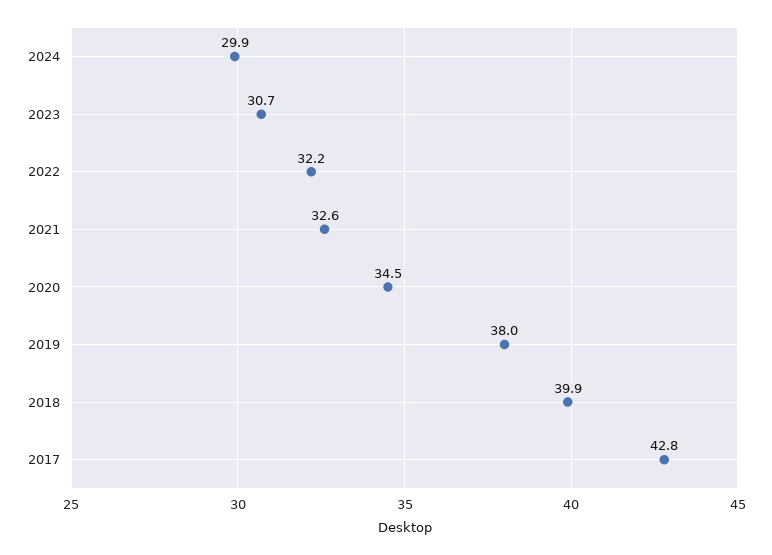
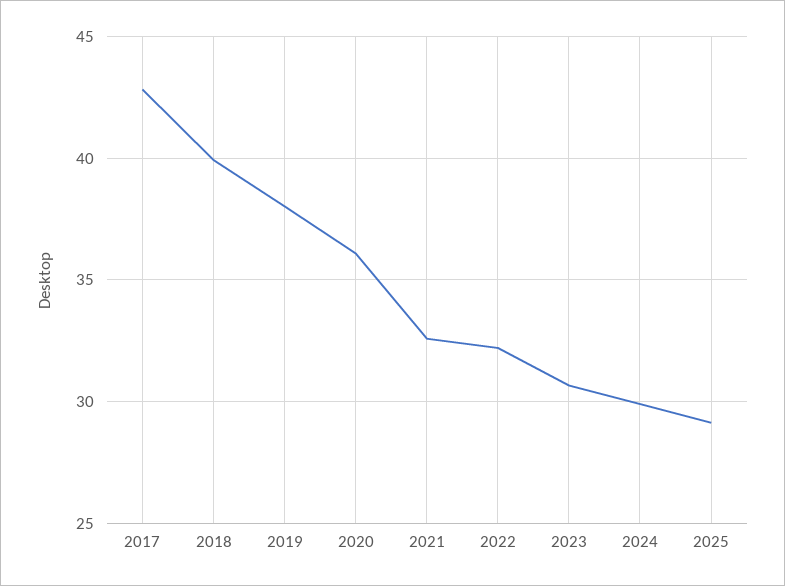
2020: 34.5 -> 36
2025: none -> 29

